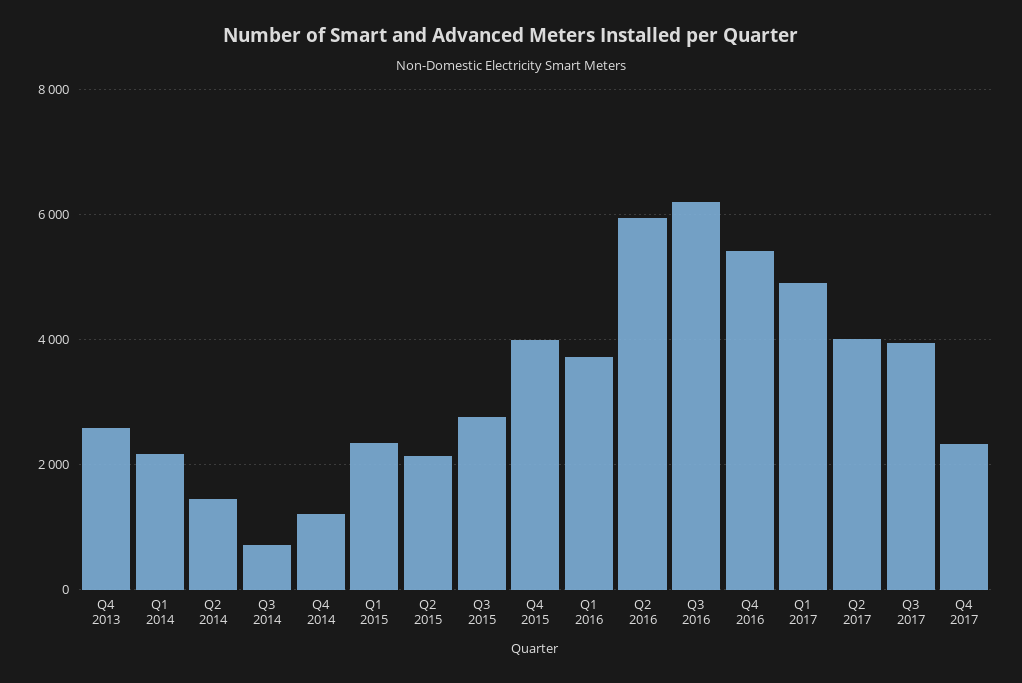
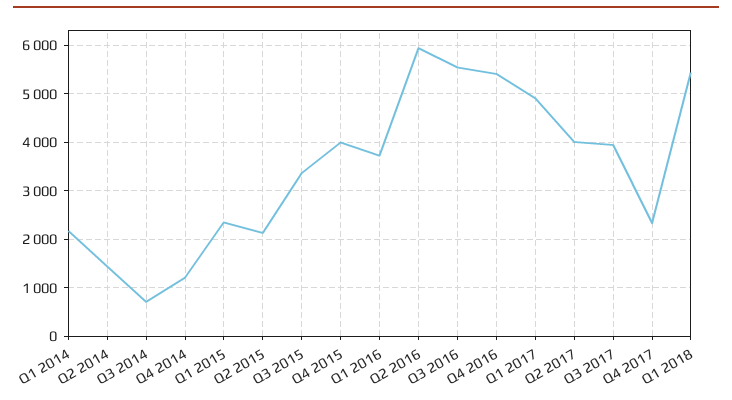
Q4 2013: 2600 -> none
Q3 2015: 2800 -> 3400
Q3 2016: 6200 -> 5600
Q1 2018: none -> 5400

